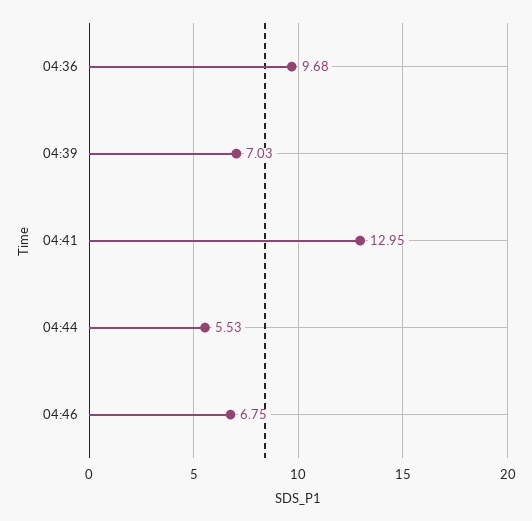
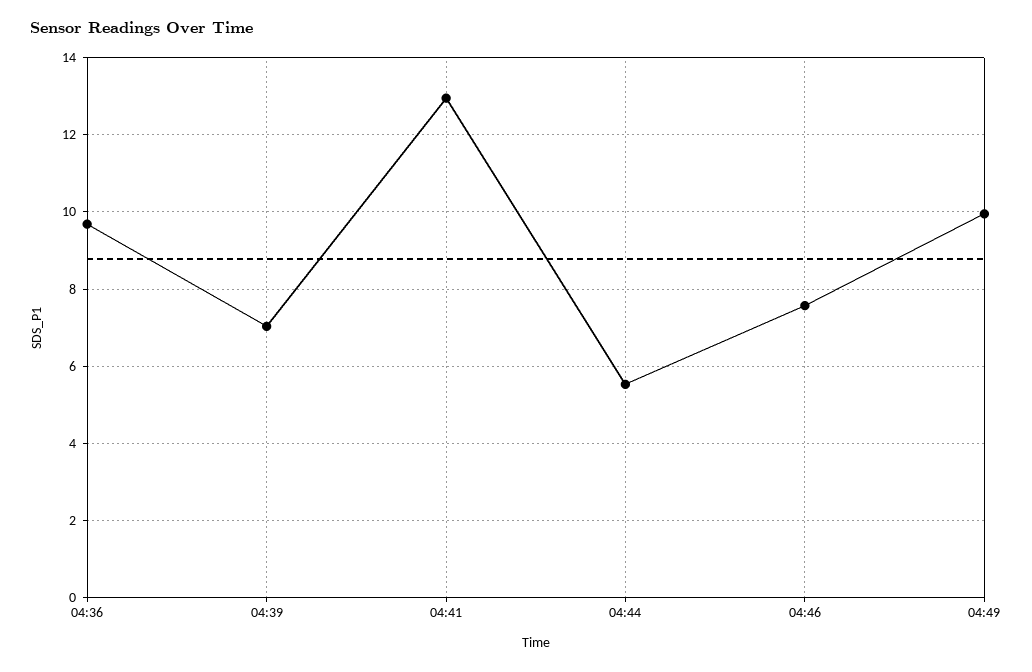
04:46: 6.75 -> 7.6
04:49: none -> 10

